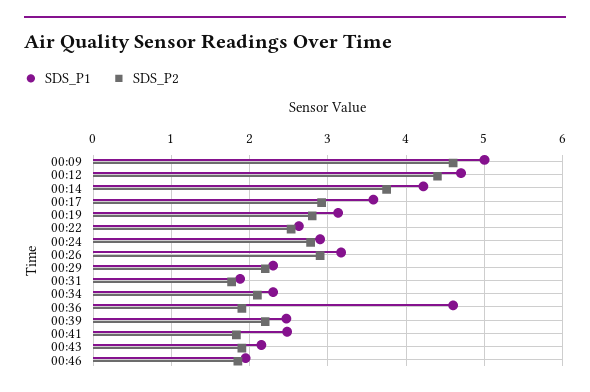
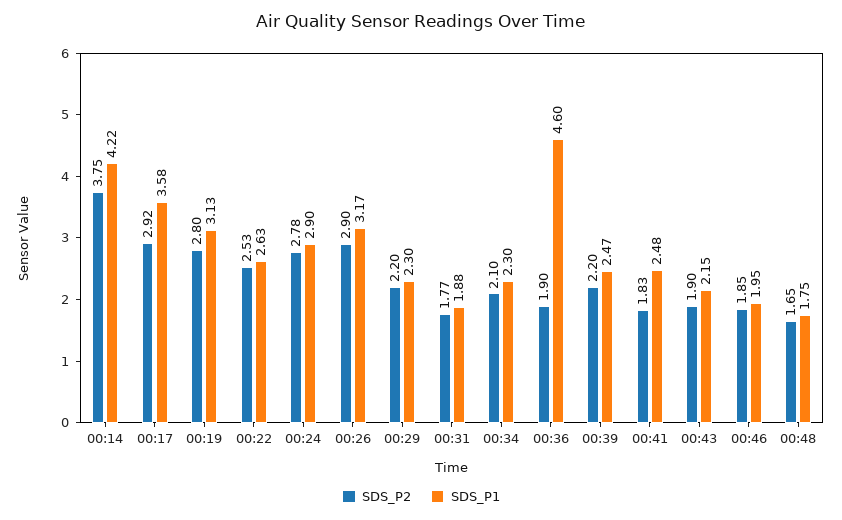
SDS_P1, 00:09: 5 -> none
SDS_P2, 00:09: 4.6 -> none
SDS_P1, 00:12: 4.7 -> none
SDS_P2, 00:12: 4.4 -> none
SDS_P2, 00:48: none -> 1.65
SDS_P1, 00:48: none -> 1.75

